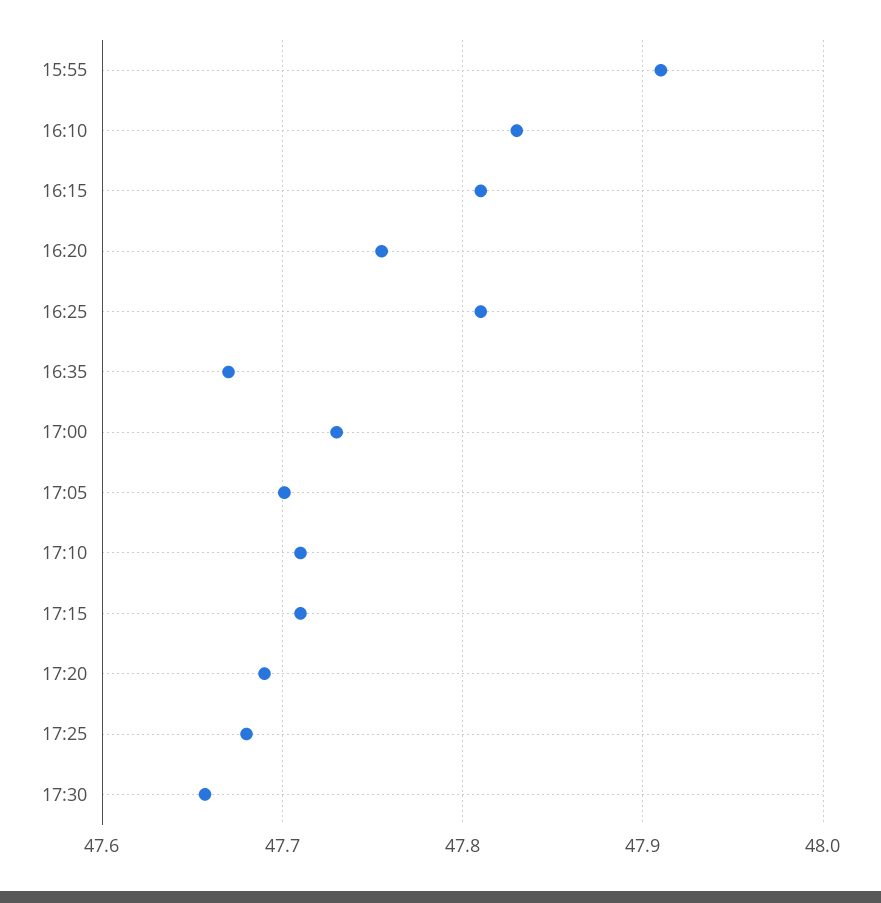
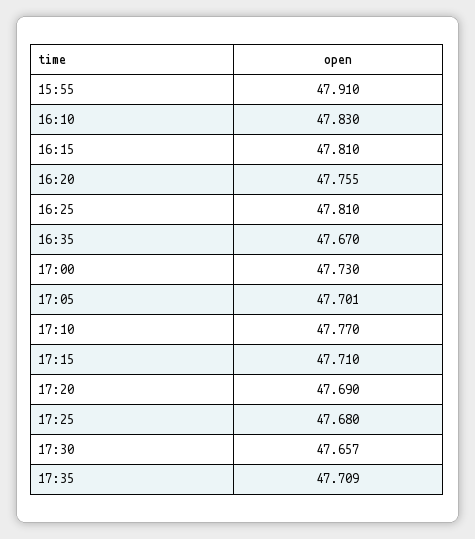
17:10: 47.71 -> 47.77
17:35: none -> 47.709

